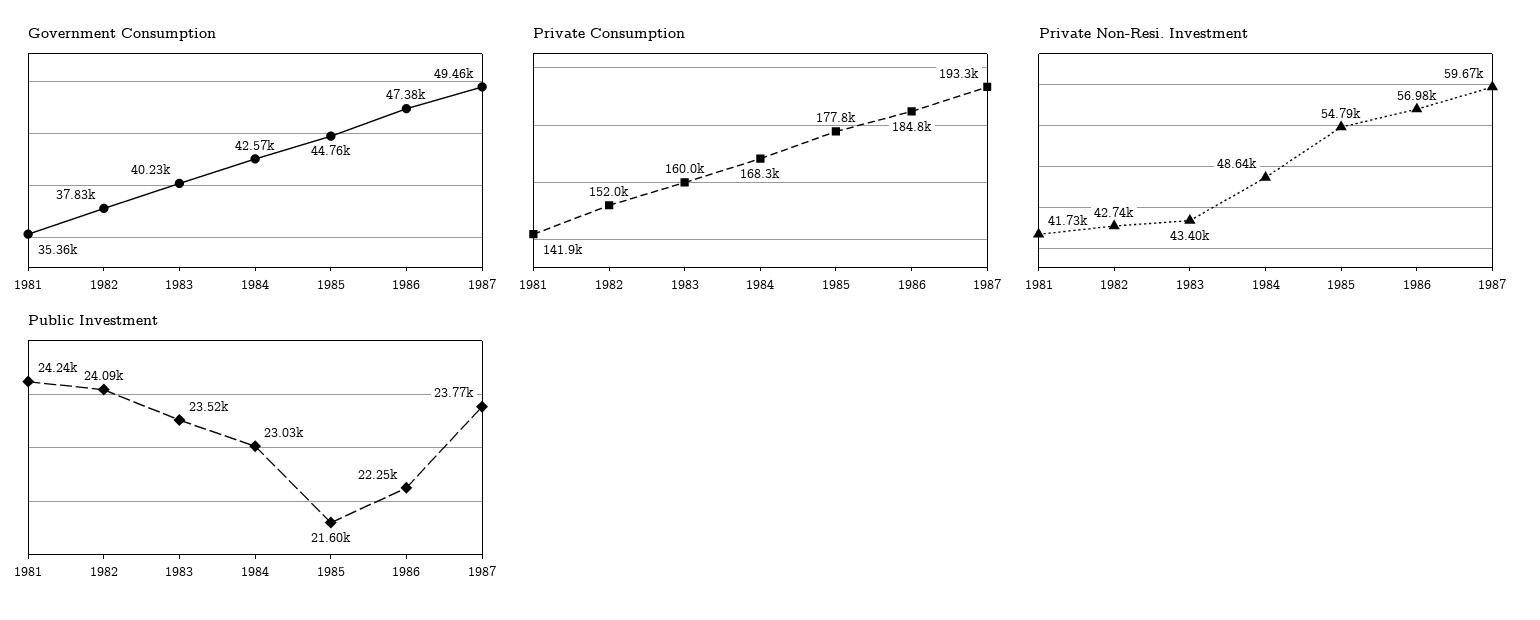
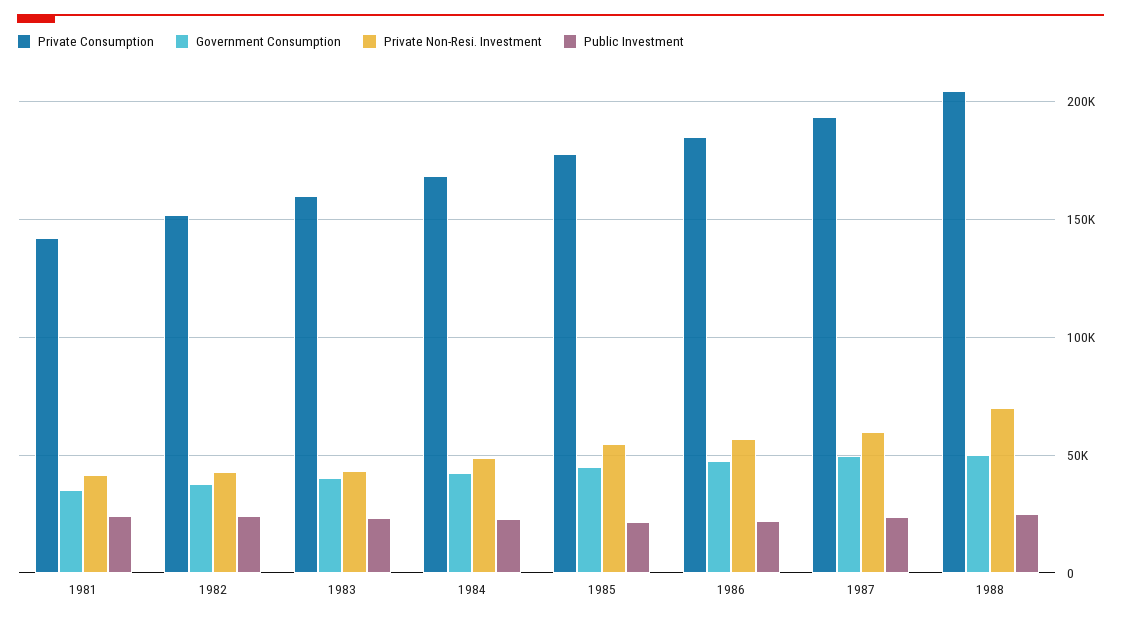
Private Consumption, 1988: none -> 205000
Government Consumption, 1988: none -> 50000
Private Non-Resi. Investment, 1988: none -> 70000
Public Investment, 1988: none -> 25000

